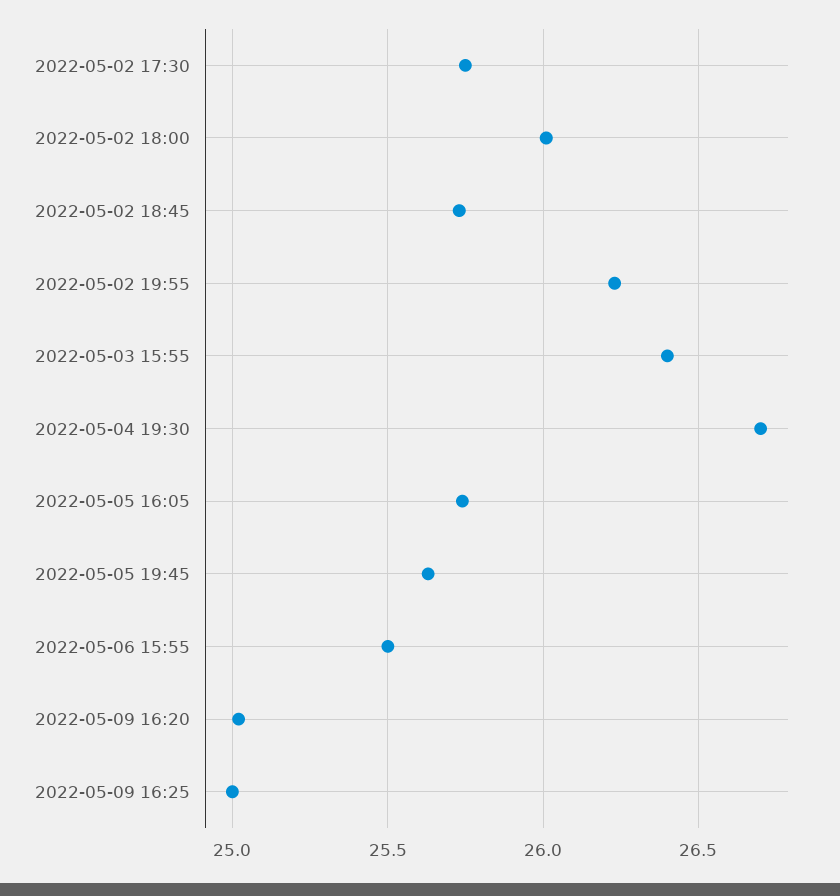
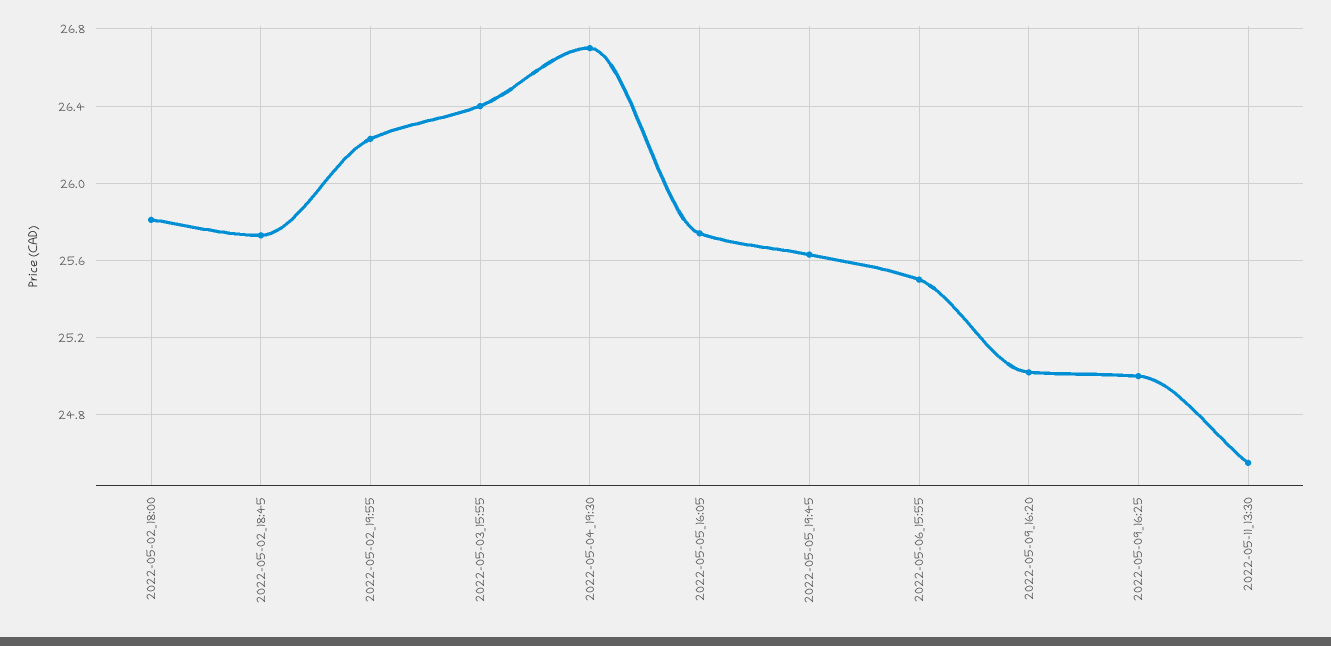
2022-05-02 17:30: 25.75 -> none
2022-05-02 18:00: 26 -> 25.8
2022-05-11_13:30: none -> 24.55

